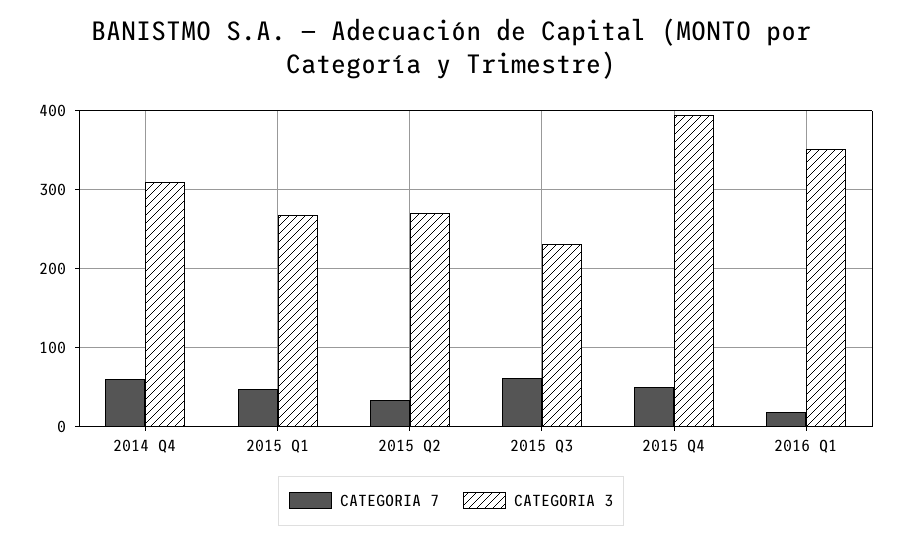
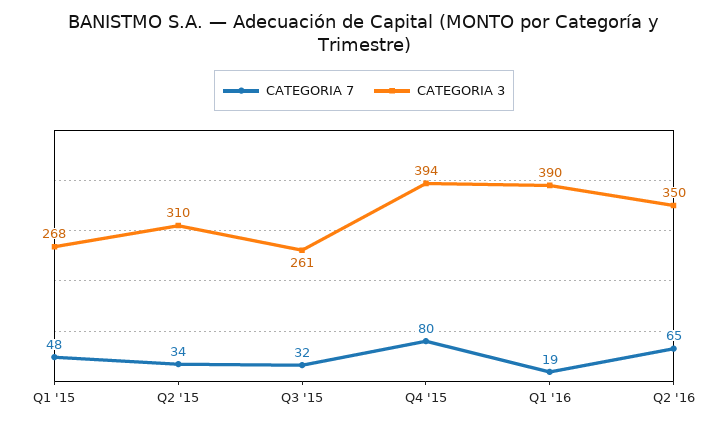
CATEGORIA 7, 2014 Q4: 60 -> none
CATEGORIA 3, 2014 Q4: 310 -> none
CATEGORIA 3, 2015 Q2: 270 -> 310
CATEGORIA 7, 2015 Q3: 60 -> 32
CATEGORIA 3, 2015 Q3: 230 -> 261
CATEGORIA 7, 2015 Q4: 50 -> 80
CATEGORIA 3, 2016 Q1: 350 -> 390
CATEGORIA 7, Q2 '16: none -> 65
CATEGORIA 3, Q2 '16: none -> 350

